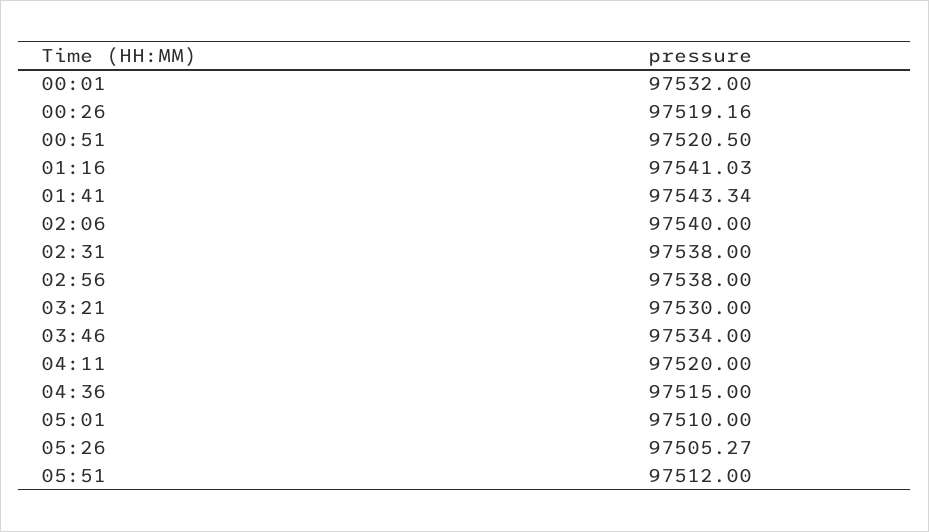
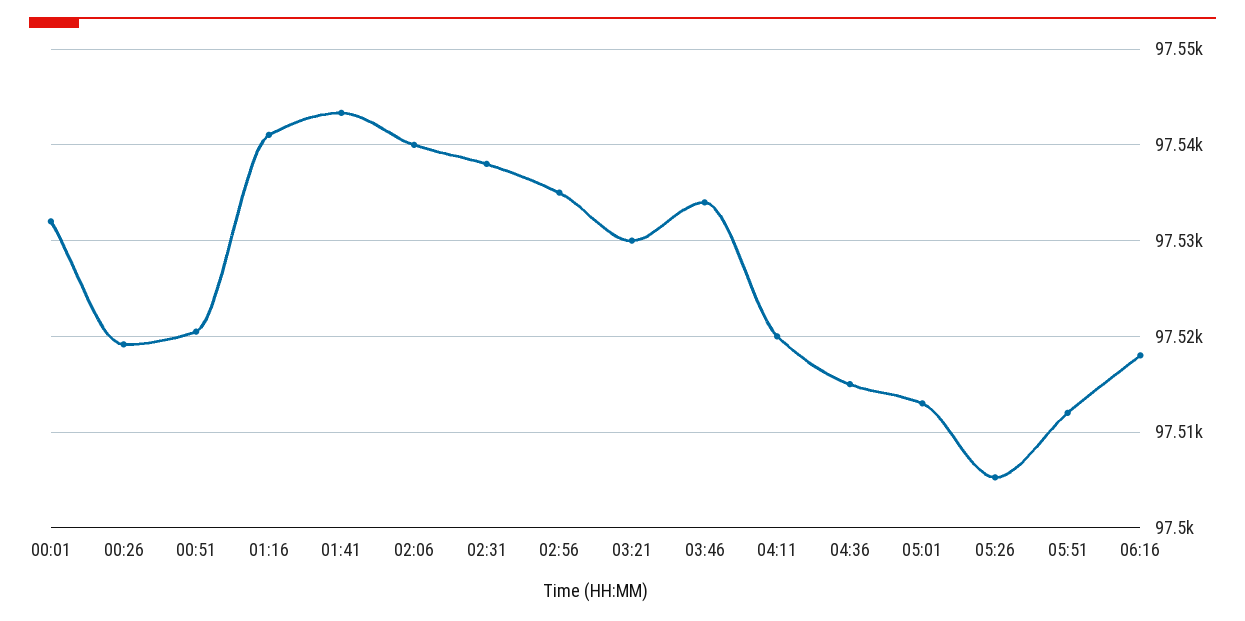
02:56: 97538 -> 97535
05:01: 97510 -> 97513
06:16: none -> 97518

